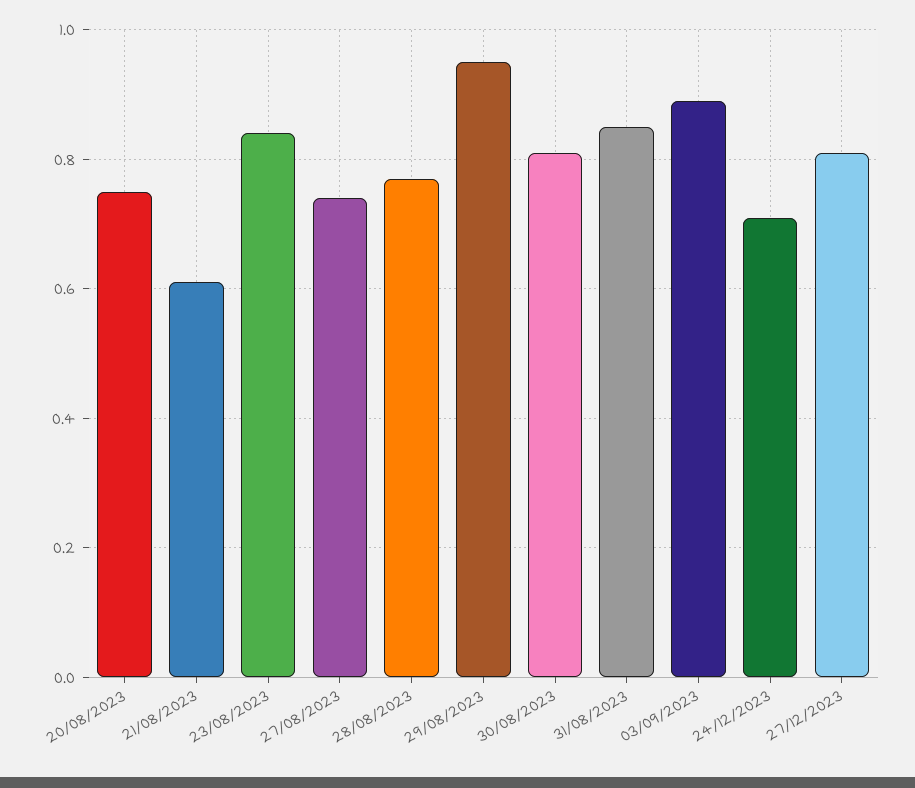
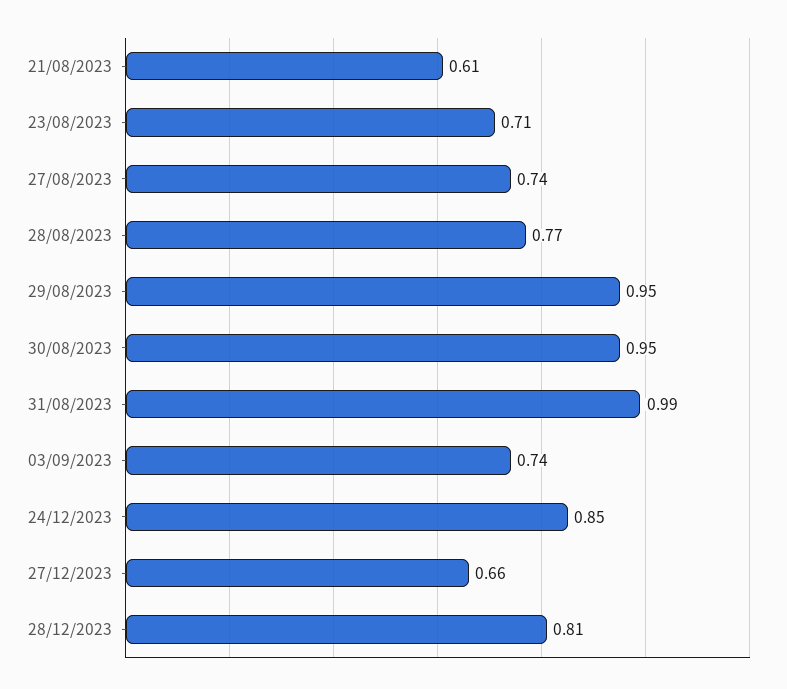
20/08/2023: 0.75 -> none
23/08/2023: 0.85 -> 0.71
30/08/2023: 0.8 -> 0.95
31/08/2023: 0.85 -> 0.99
03/09/2023: 0.9 -> 0.74
24/12/2023: 0.7 -> 0.85
27/12/2023: 0.8 -> 0.66
28/12/2023: none -> 0.81

